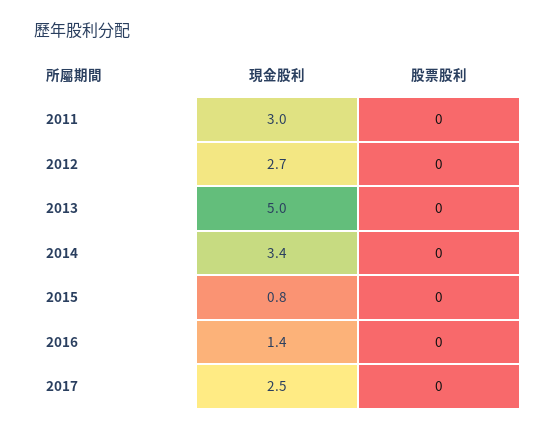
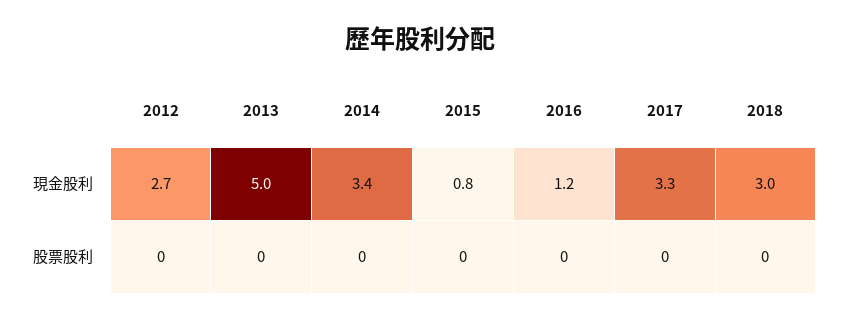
現金股利, 2011: 3 -> none
股票股利, 2011: 0 -> none
現金股利, 2016: 1.4 -> 1.2
現金股利, 2017: 2.5 -> 3.3
現金股利, 2018: none -> 3
股票股利, 2018: none -> 0

